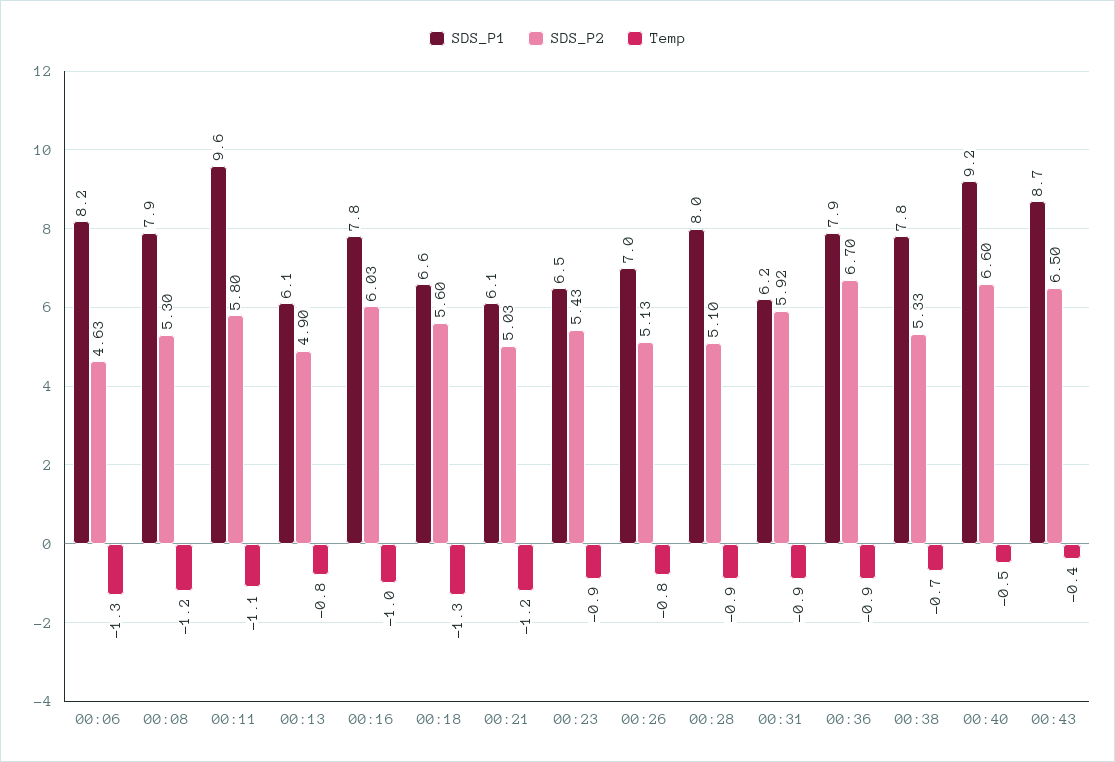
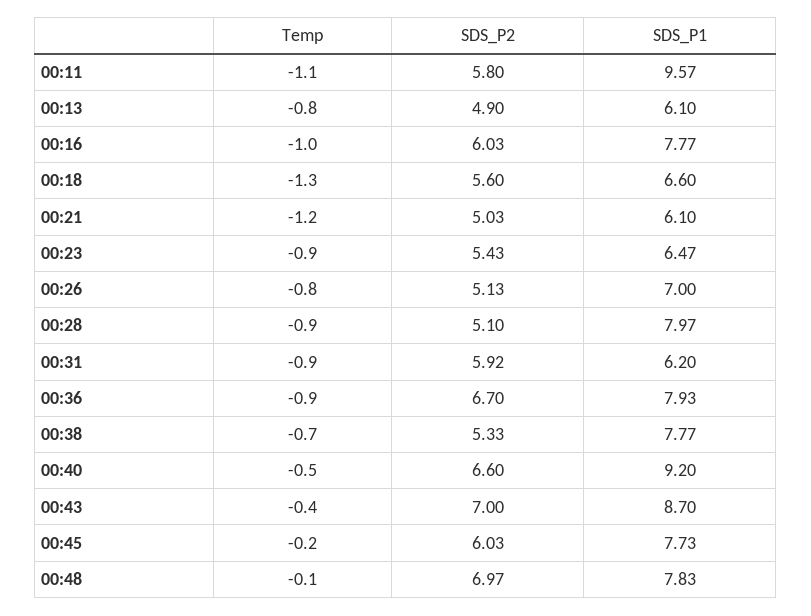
SDS_P1, 00:06: 8.2 -> none
SDS_P2, 00:06: 4.63 -> none
Temp, 00:06: -1.3 -> none
SDS_P1, 00:08: 7.9 -> none
SDS_P2, 00:08: 5.3 -> none
Temp, 00:08: -1.2 -> none
SDS_P2, 00:43: 6.5 -> 7
Temp, 00:45: none -> -0.2
SDS_P2, 00:45: none -> 6.03
SDS_P1, 00:45: none -> 7.73
Temp, 00:48: none -> -0.1
SDS_P2, 00:48: none -> 6.97
SDS_P1, 00:48: none -> 7.83

